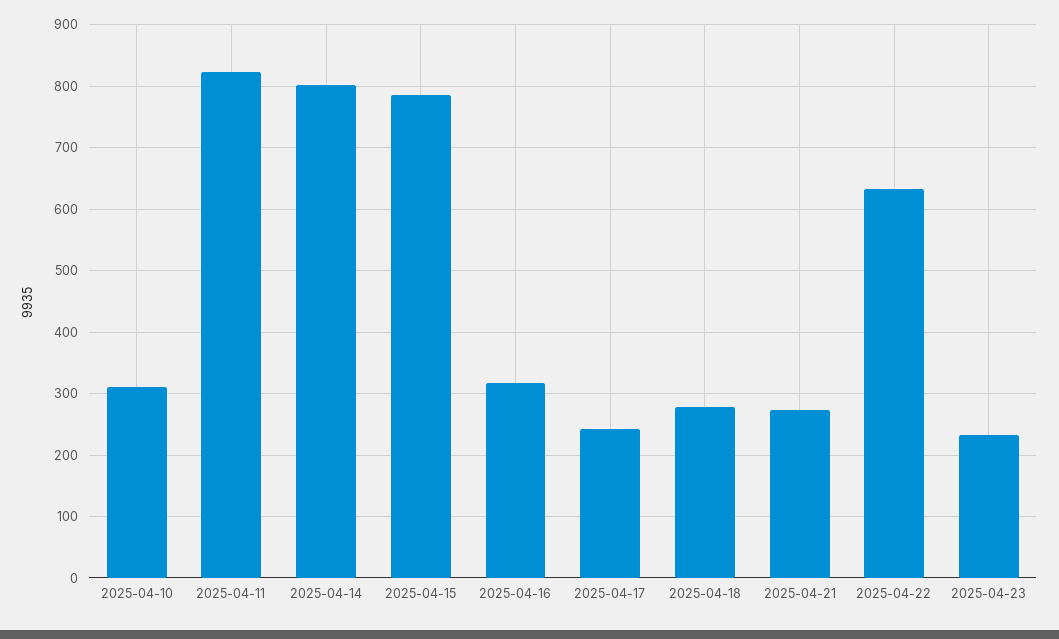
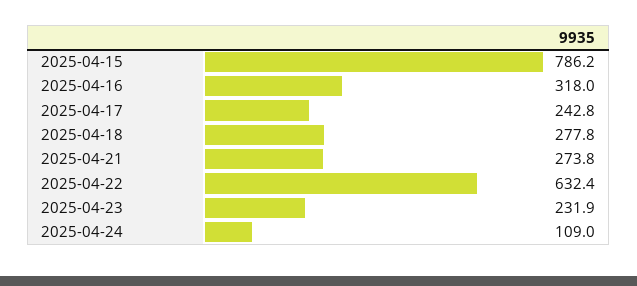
2025-04-10: 310 -> none
2025-04-11: 820 -> none
2025-04-14: 800 -> none
2025-04-24: none -> 109

